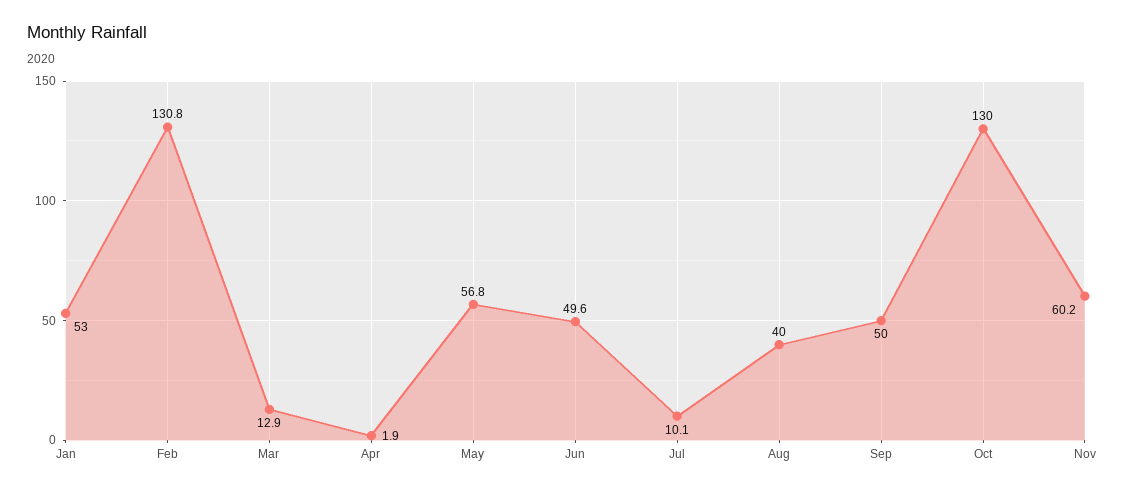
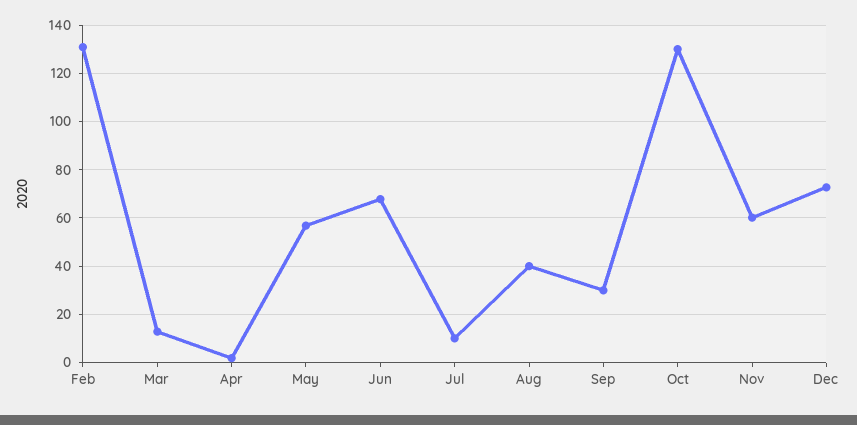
Jan: 53 -> none
Jun: 49.6 -> 67.5
Sep: 50 -> 30
Dec: none -> 72.5

